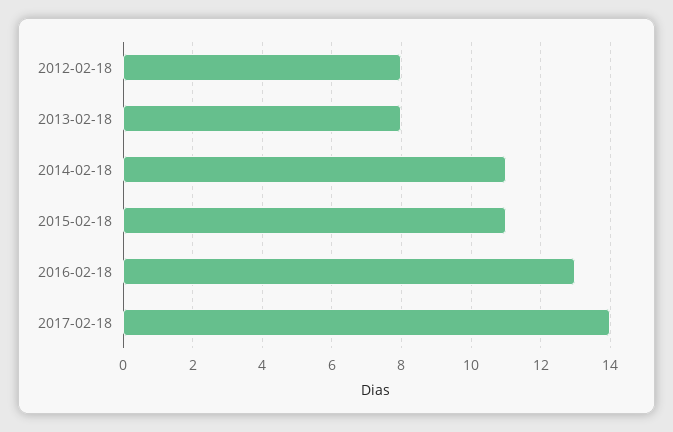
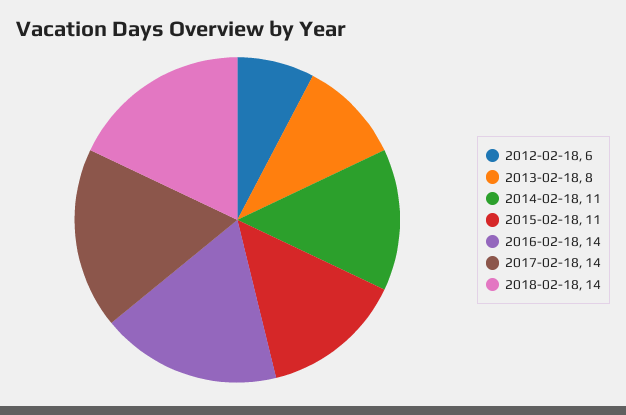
2012-02-18: 8 -> 6
2016-02-18: 13 -> 14
2018-02-18: none -> 14

